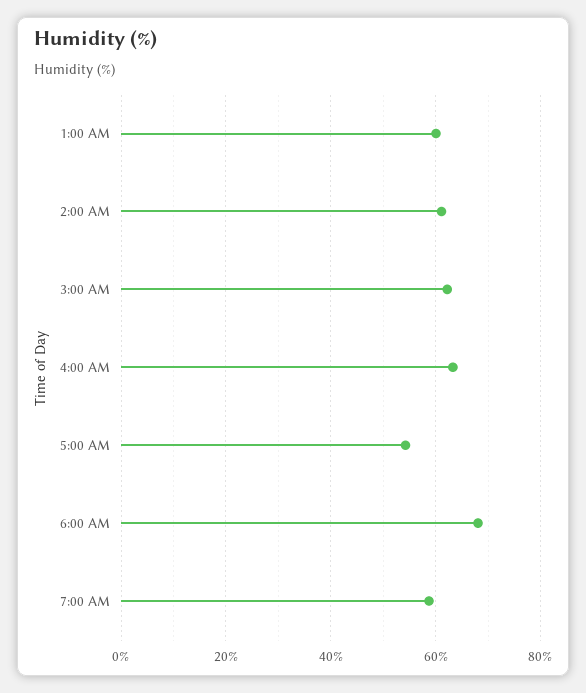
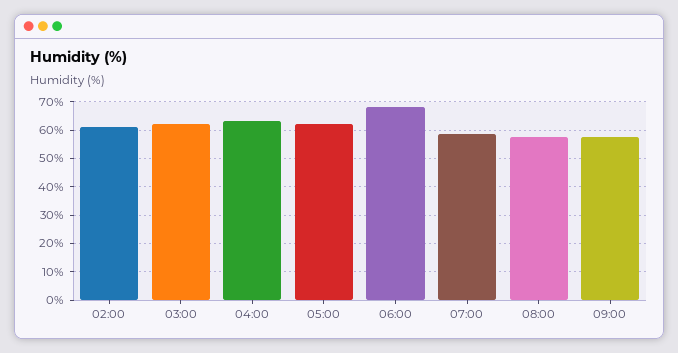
1:00 AM: 60 -> none
5:00 AM: 54 -> 62.5
08:00: none -> 57.5
09:00: none -> 57.5

